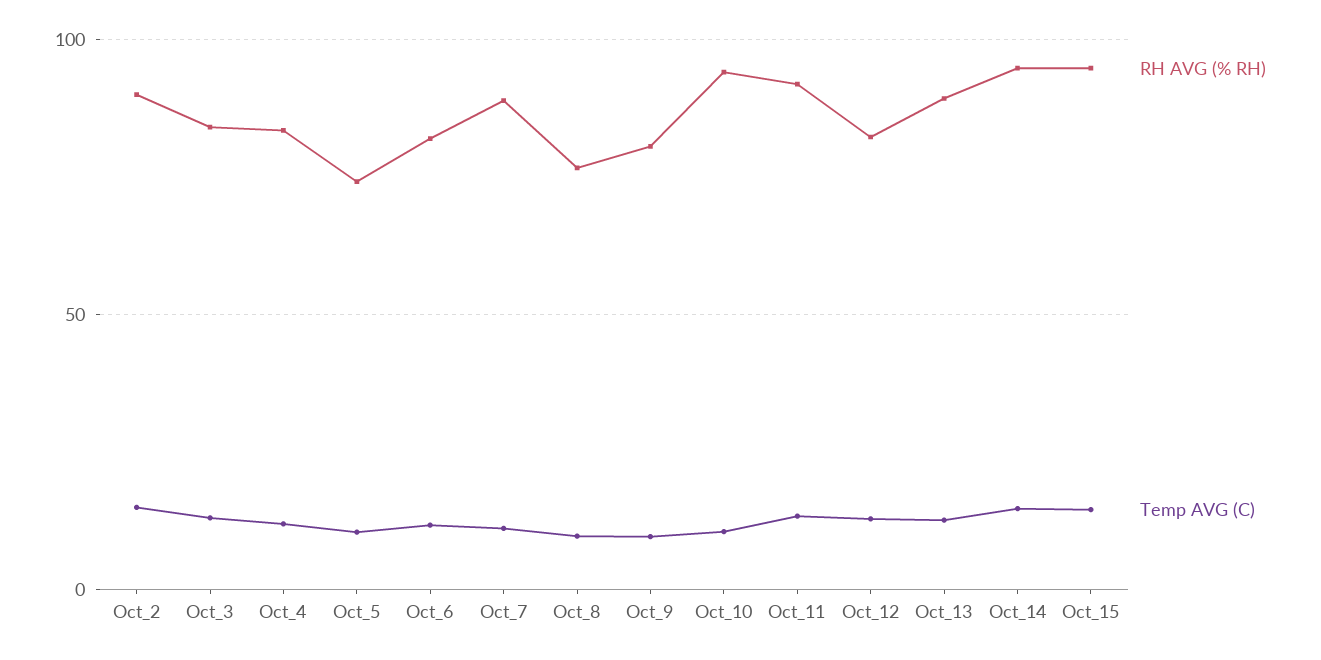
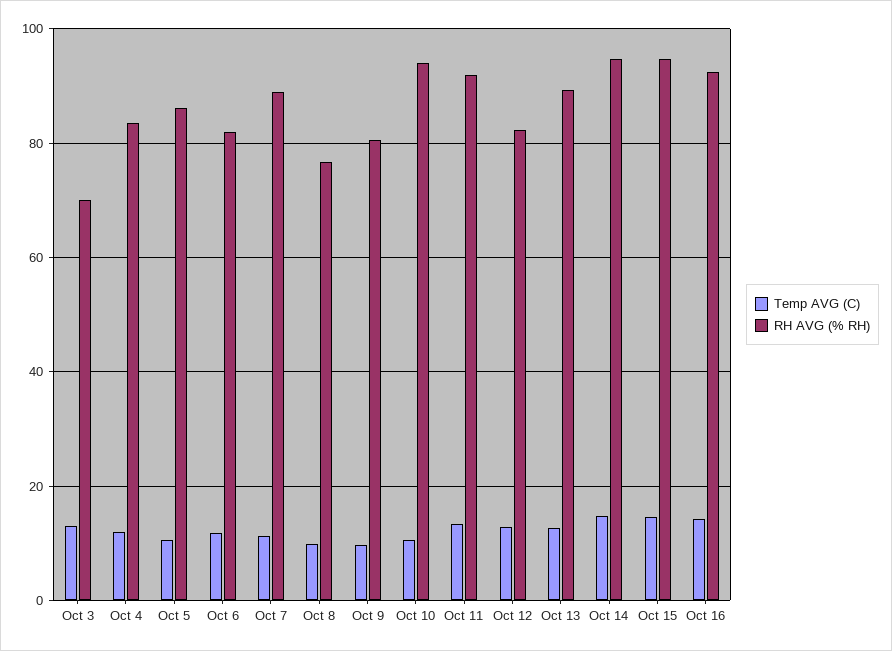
RH AVG (% RH), Oct_2: 90 -> none
Temp AVG (C), Oct_2: 15 -> none
RH AVG (% RH), Oct_3: 85 -> 70
RH AVG (% RH), Oct_5: 75 -> 86
Temp AVG (C), Oct 16: none -> 14
RH AVG (% RH), Oct 16: none -> 92

